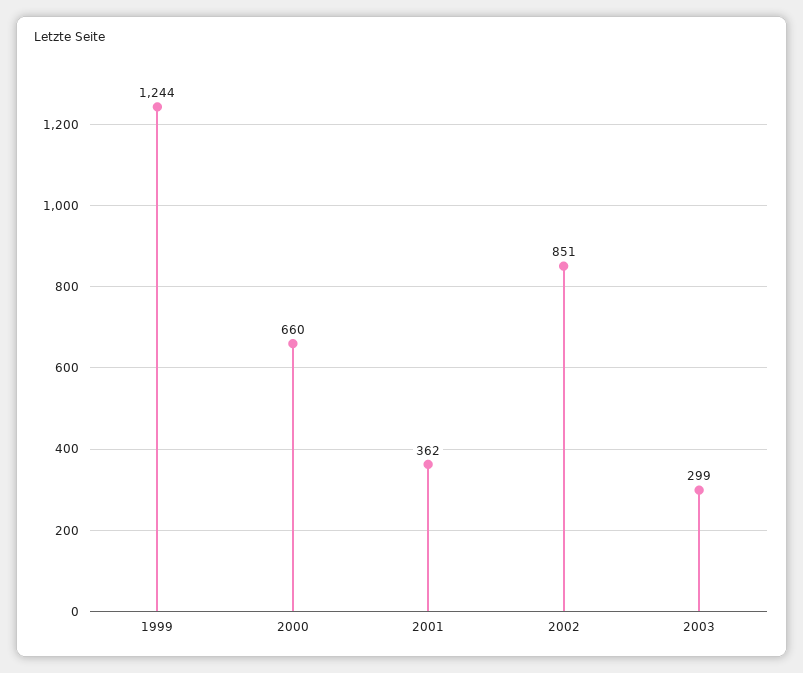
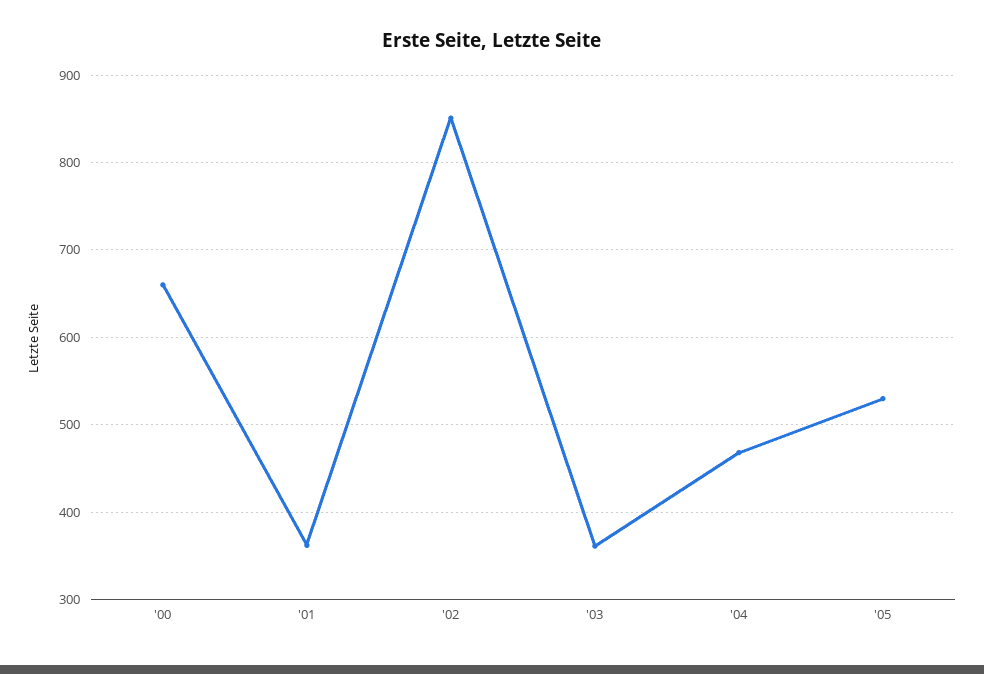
1999: 1244 -> none
2003: 299 -> 360
'04: none -> 470
'05: none -> 530

